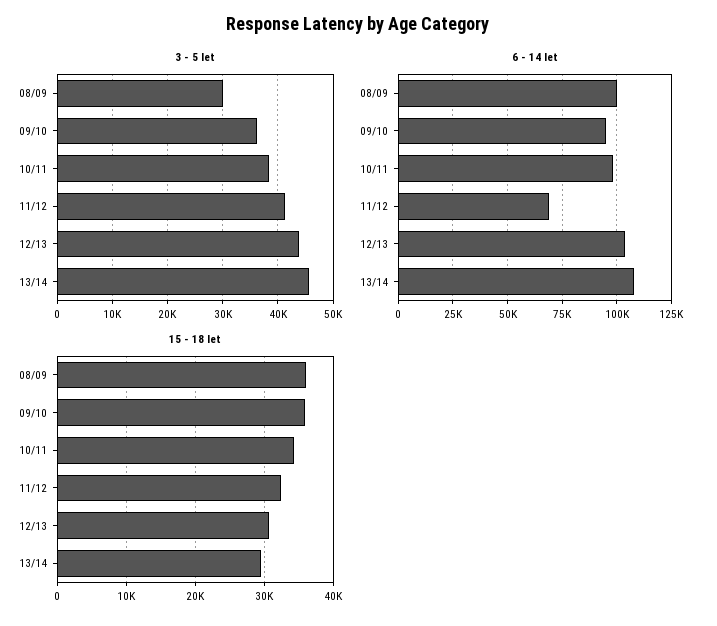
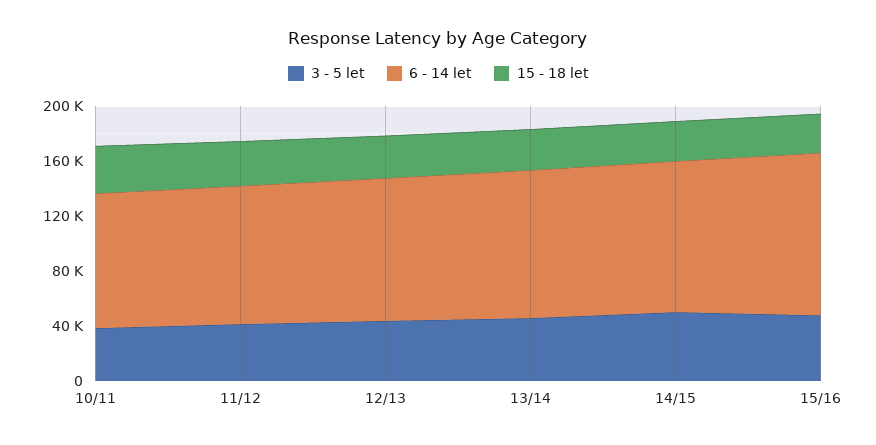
3 - 5 let, 08/09: 30000 -> none
3 - 5 let, 09/10: 36000 -> none
6 - 14 let, 08/09: 100000 -> none
6 - 14 let, 09/10: 95000 -> none
6 - 14 let, 11/12: 70000 -> 100000
15 - 18 let, 08/09: 36000 -> none
15 - 18 let, 09/10: 36000 -> none
3 - 5 let, 14/15: none -> 50000
6 - 14 let, 14/15: none -> 110000
15 - 18 let, 14/15: none -> 30000
3 - 5 let, 15/16: none -> 50000
6 - 14 let, 15/16: none -> 120000
15 - 18 let, 15/16: none -> 30000

